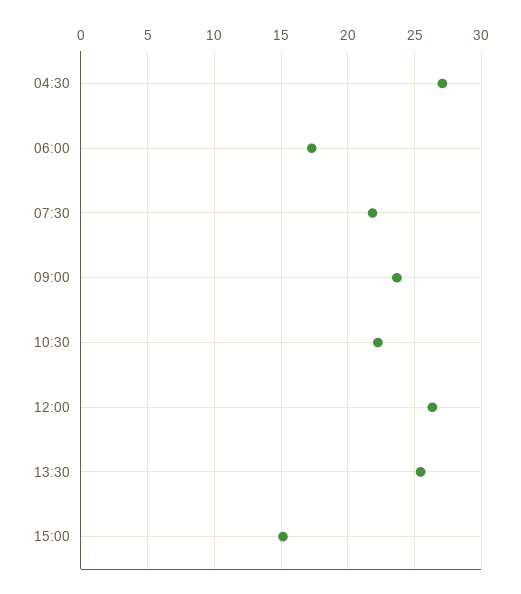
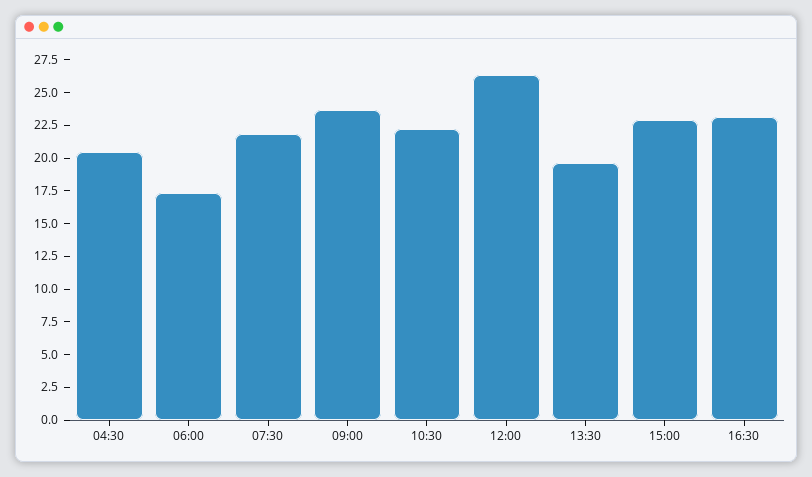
04:30: 27 -> 20
13:30: 25.5 -> 20
15:00: 15 -> 22.5
16:30: none -> 22.5

